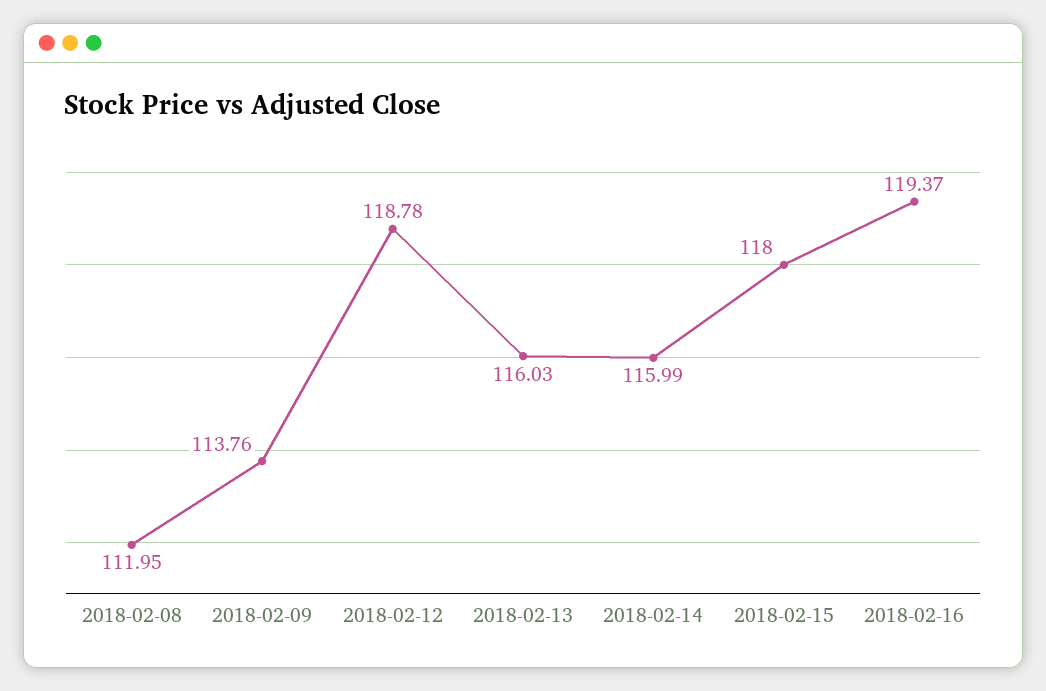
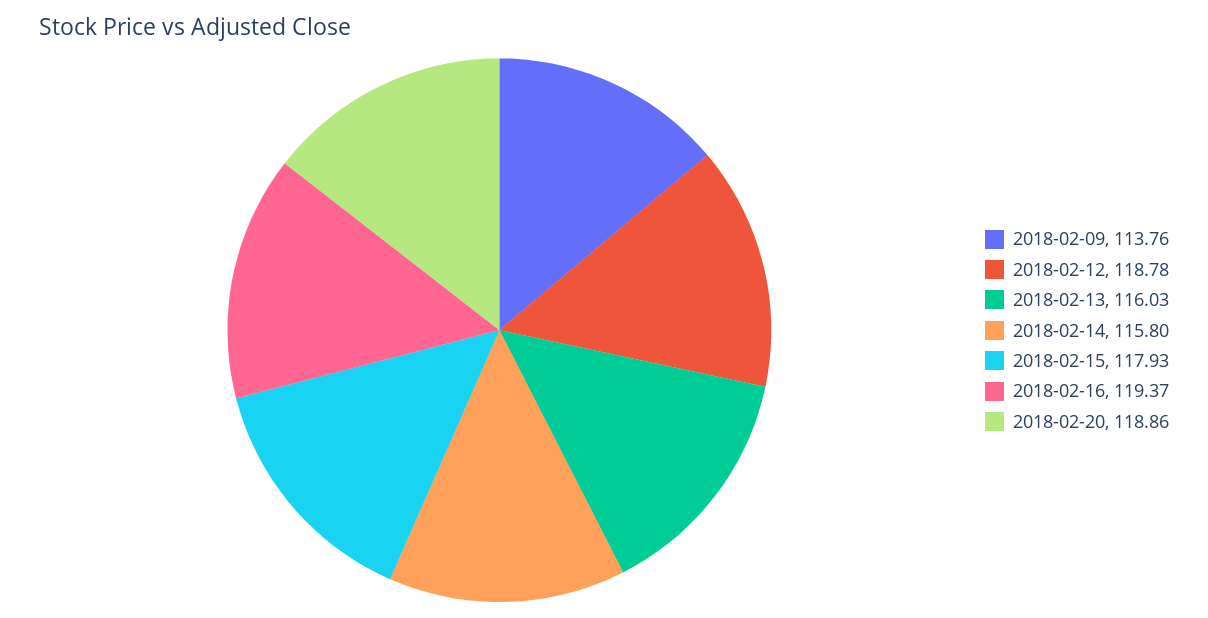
2018-02-08: 111.95 -> none
2018-02-14: 115.99 -> 115.8
2018-02-15: 118 -> 117.93
2018-02-20: none -> 118.86

